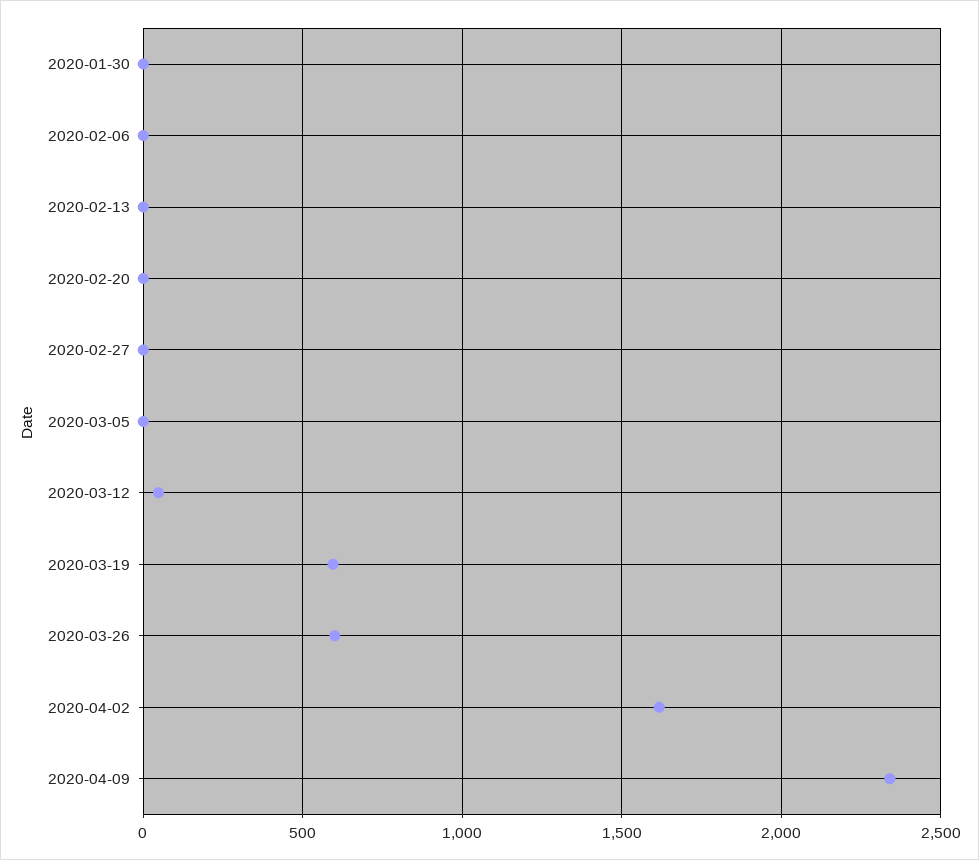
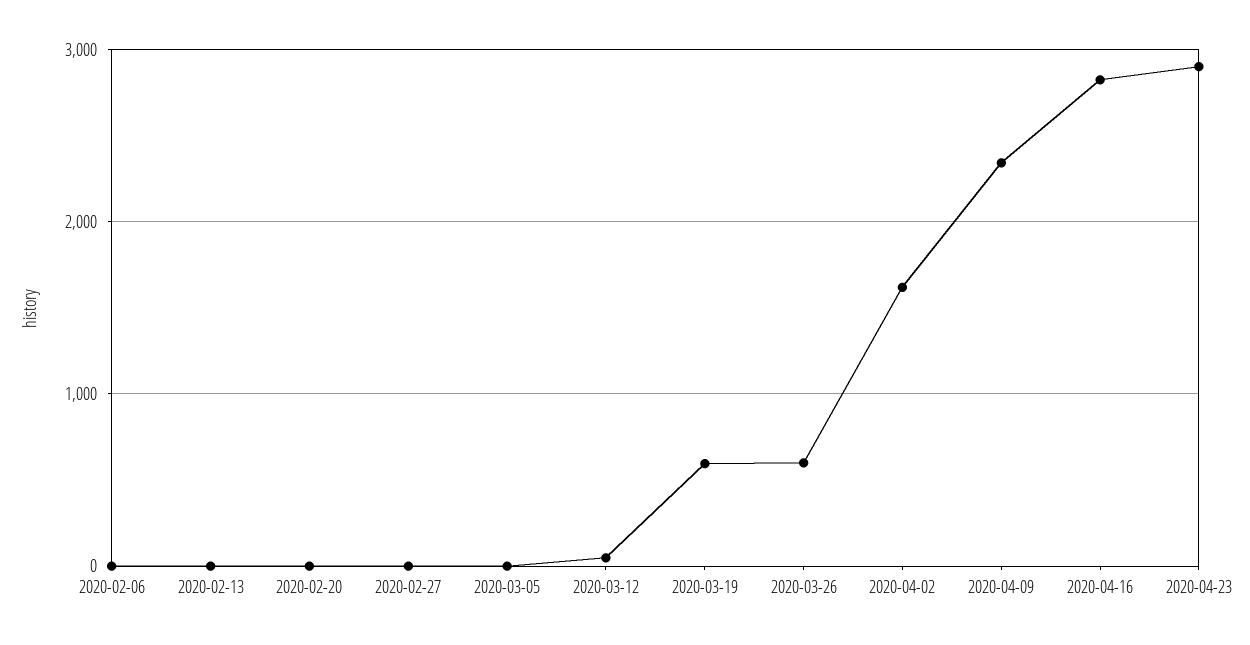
2020-01-30: 0 -> none
2020-04-16: none -> 2800
2020-04-23: none -> 2900

